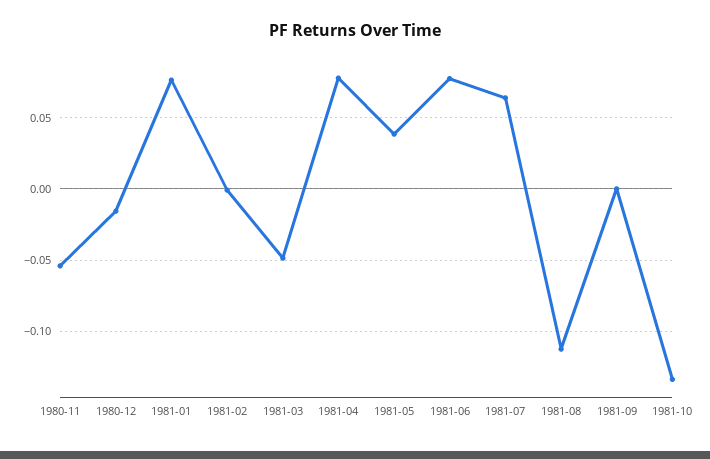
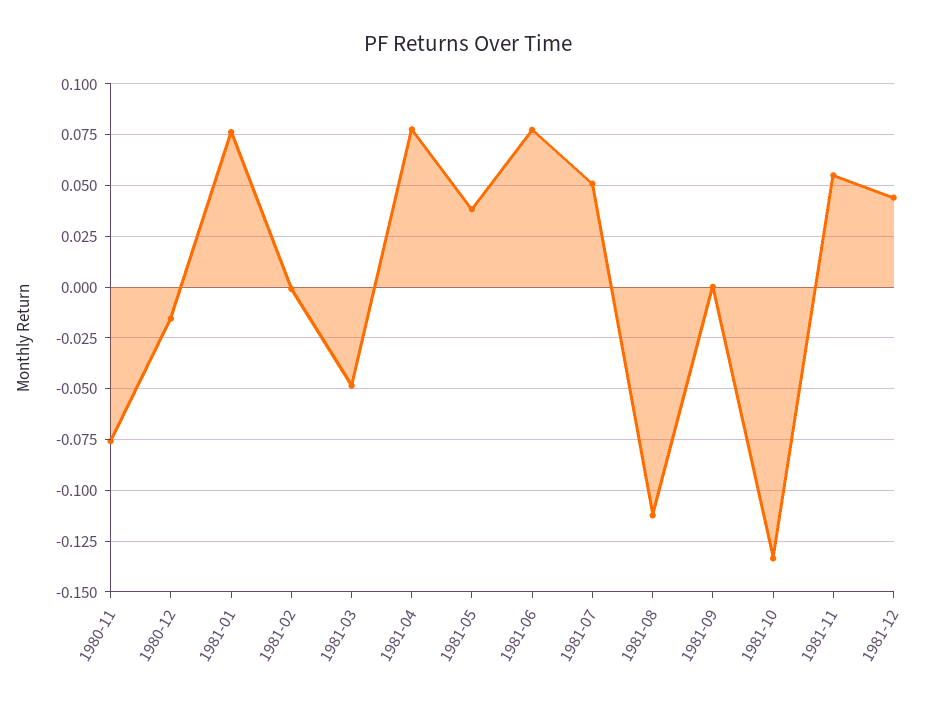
1980-11: -0.055 -> -0.075
1981-07: 0.065 -> 0.05
1981-11: none -> 0.055
1981-12: none -> 0.045

